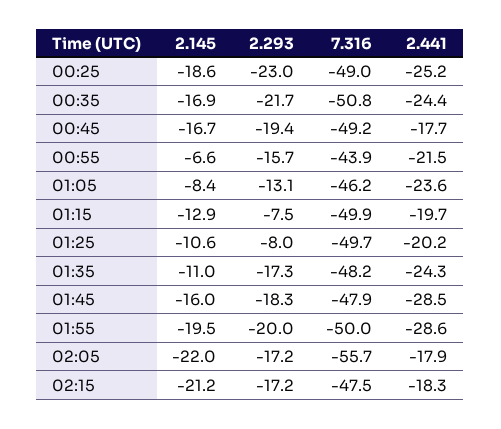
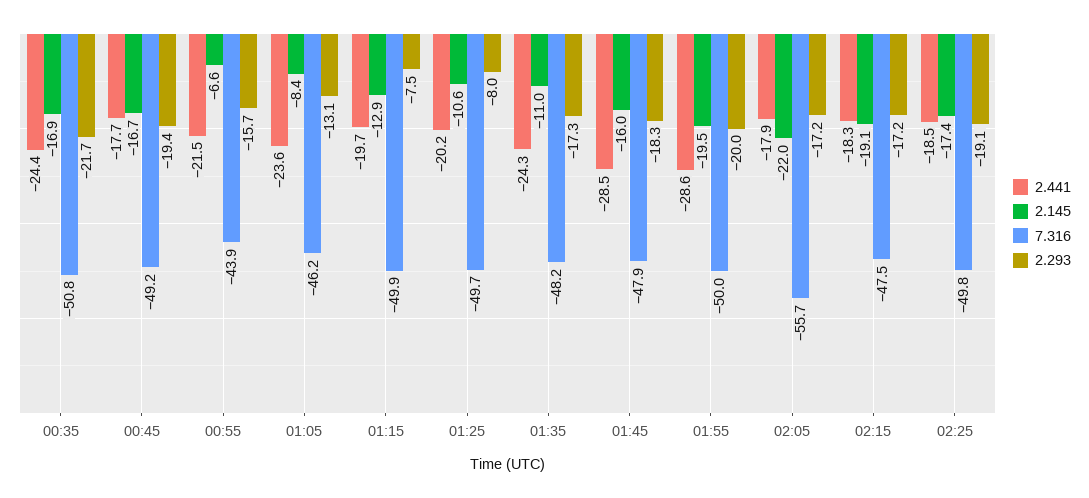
2.145, 00:25: -18.6 -> none
2.293, 00:25: -23 -> none
7.316, 00:25: -49 -> none
2.441, 00:25: -25.2 -> none
2.145, 02:15: -21.2 -> -19.1
2.441, 02:25: none -> -18.5
2.145, 02:25: none -> -17.4
7.316, 02:25: none -> -49.8
2.293, 02:25: none -> -19.1

